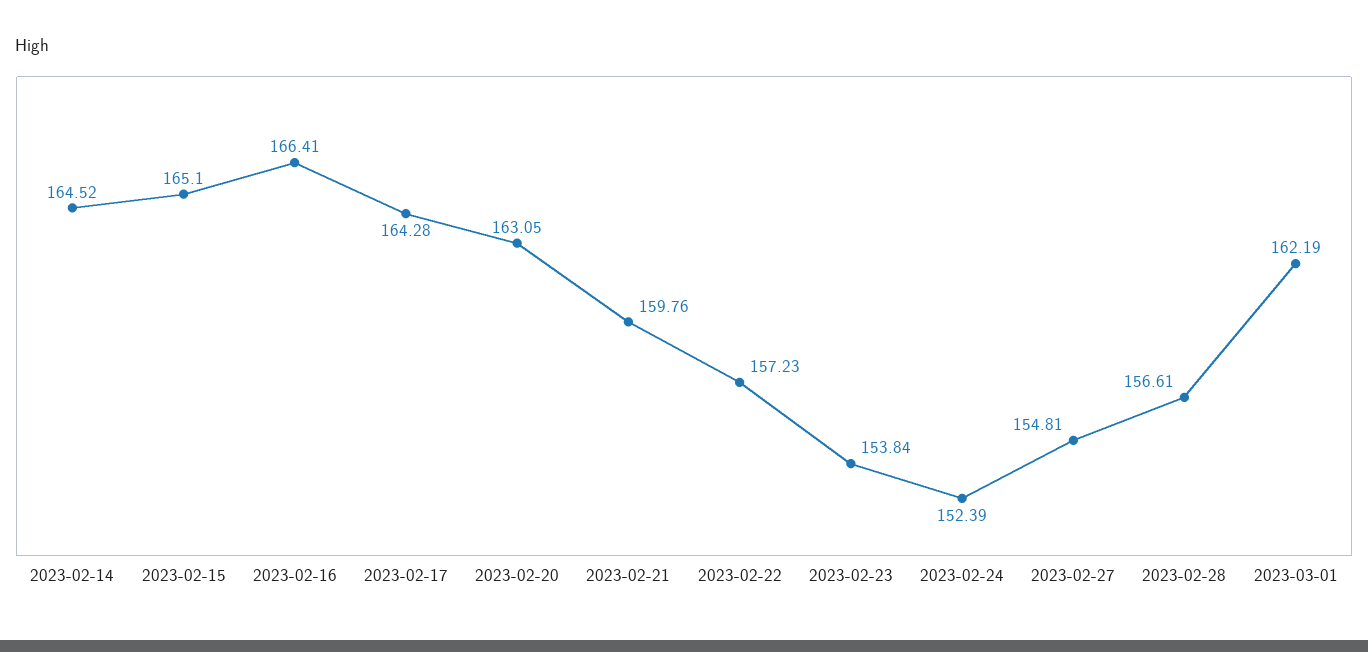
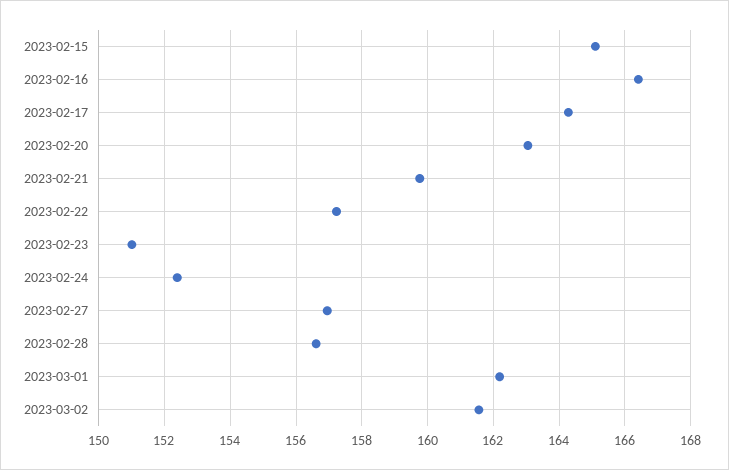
2023-02-14: 164.52 -> none
2023-02-23: 153.84 -> 151
2023-02-27: 154.81 -> 157
2023-03-02: none -> 161.6

